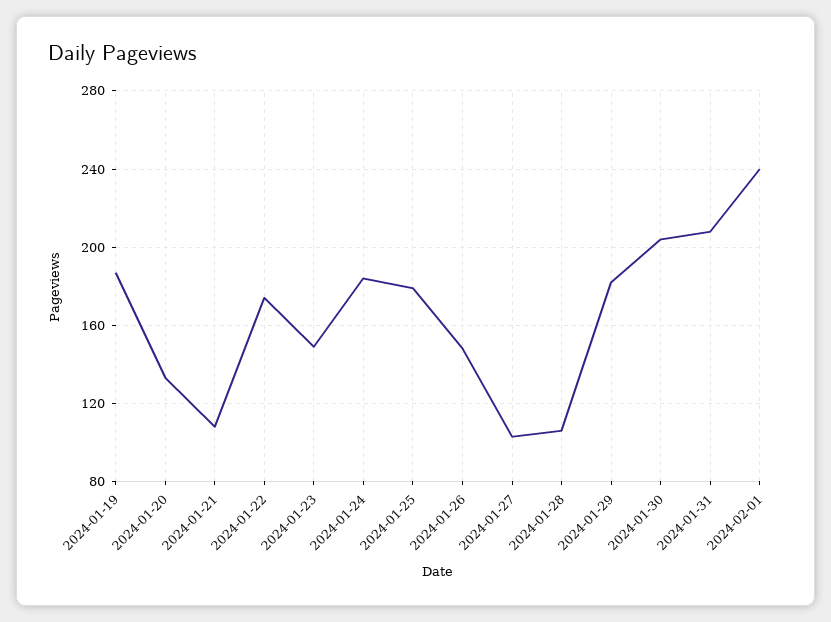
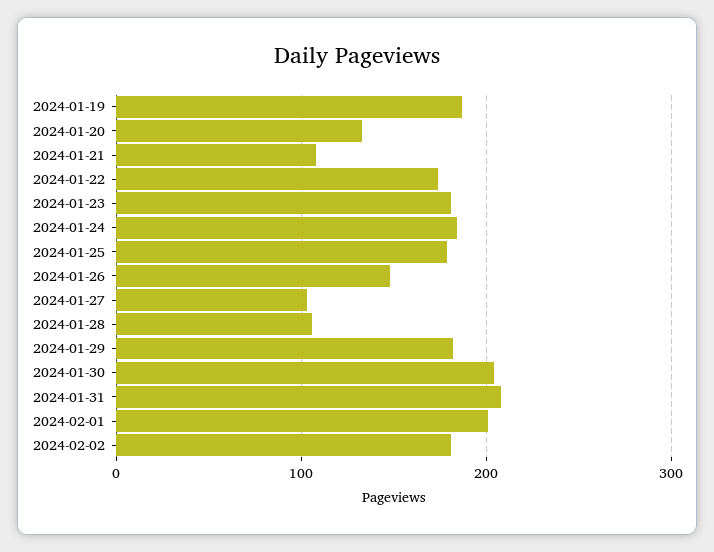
2024-01-23: 150 -> 180
2024-02-01: 240 -> 200
2024-02-02: none -> 180

